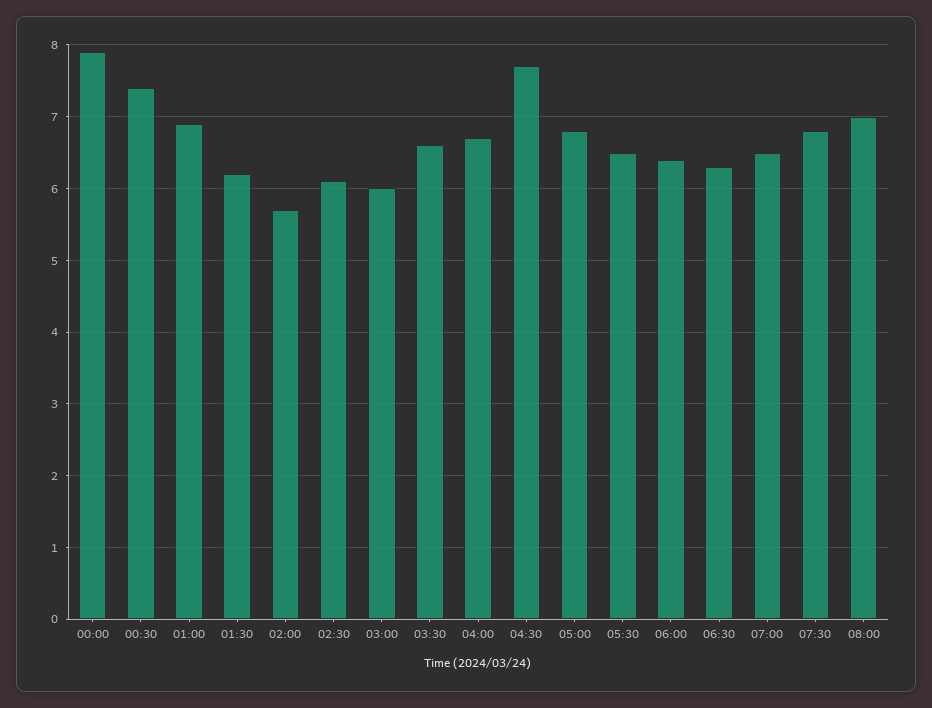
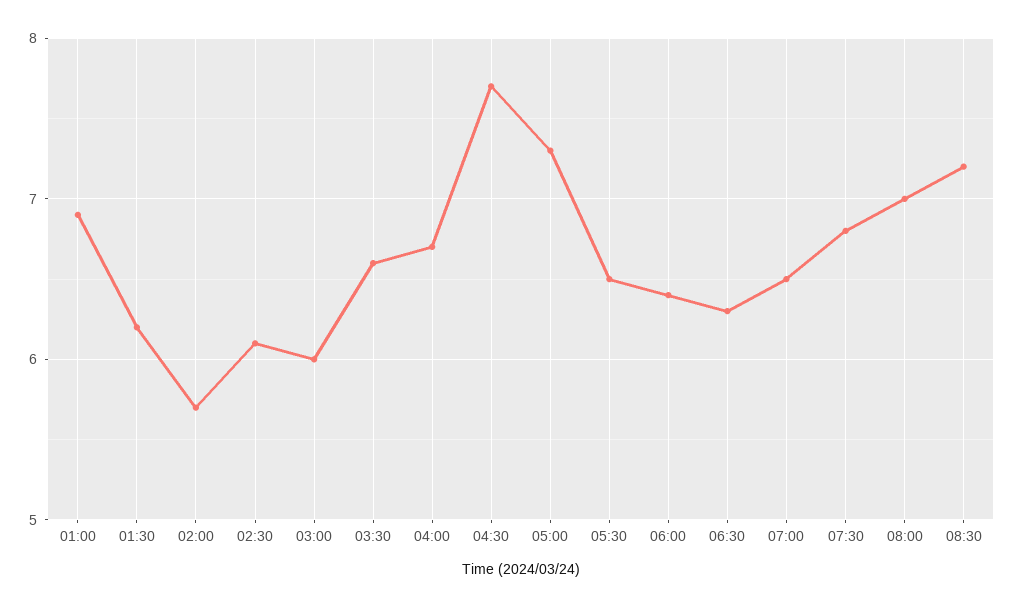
00:00: 7.9 -> none
00:30: 7.4 -> none
05:00: 6.8 -> 7.3
08:30: none -> 7.2

